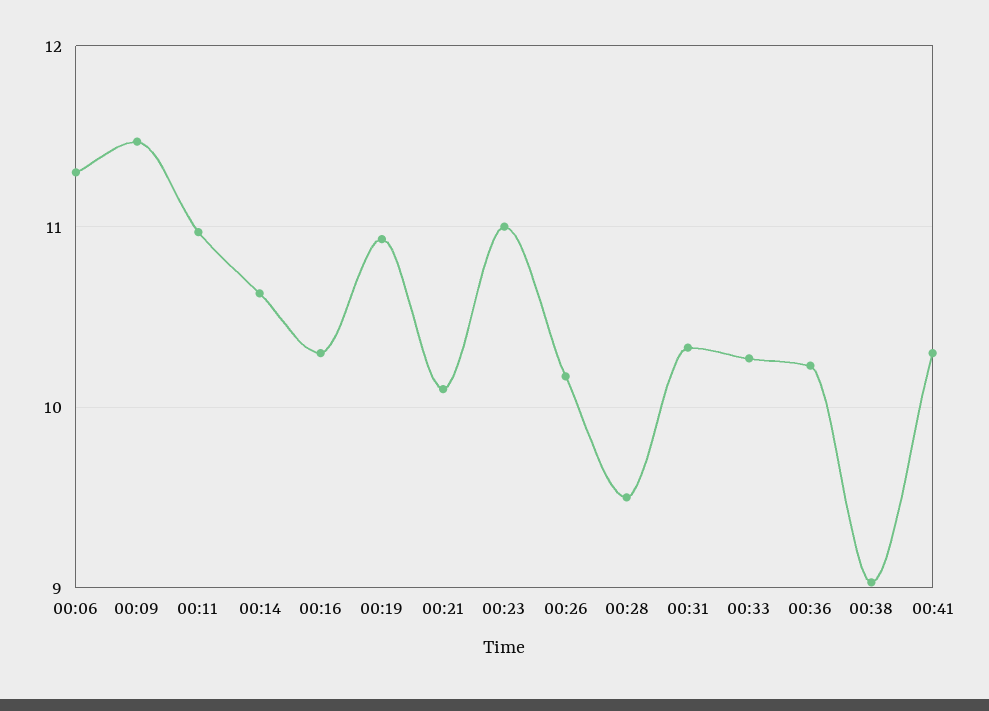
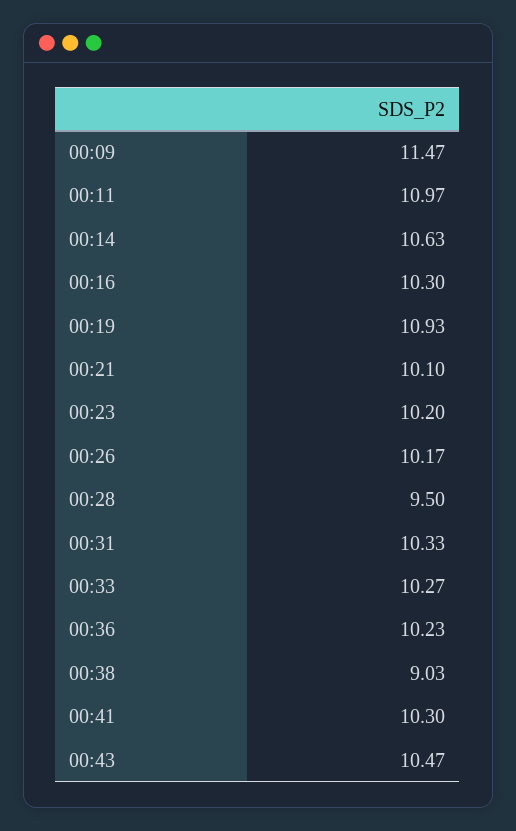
00:06: 11.3 -> none
00:23: 11 -> 10.2
00:43: none -> 10.47

